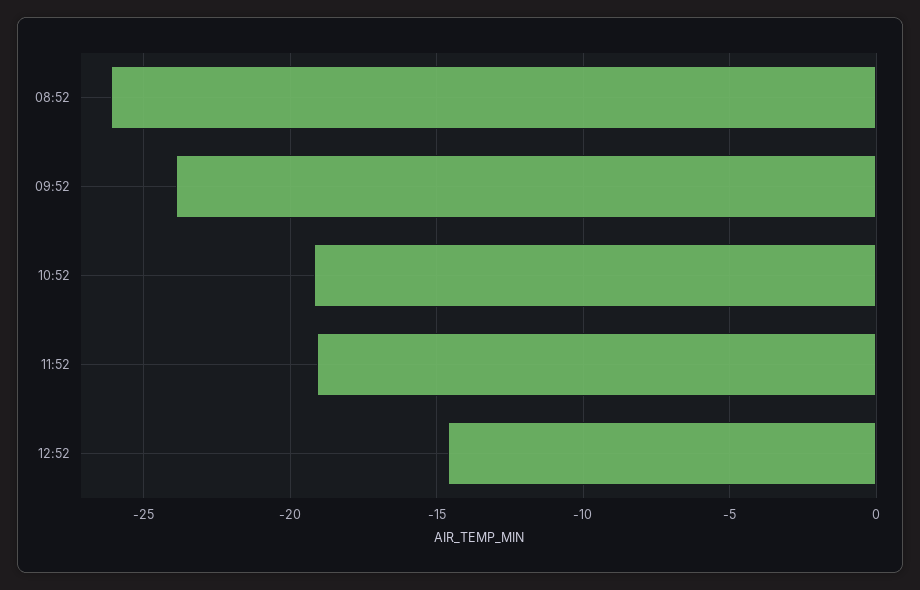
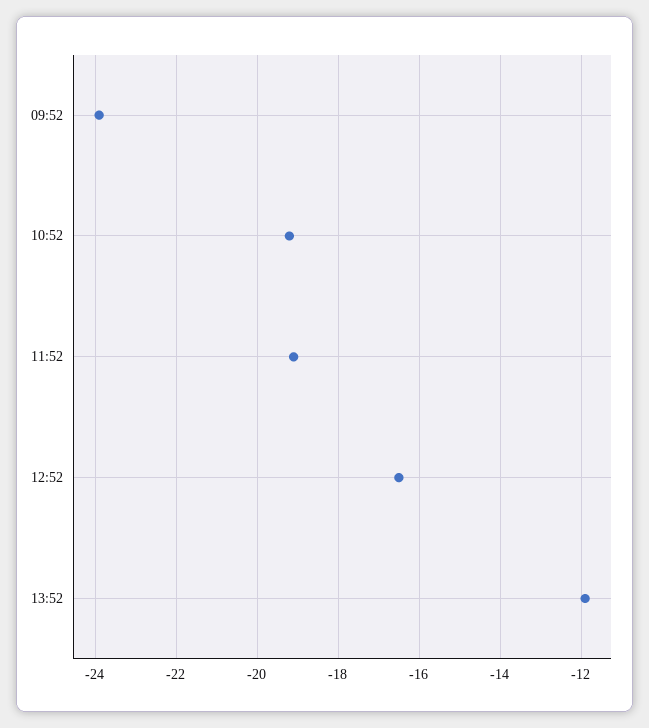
08:52: -26 -> none
12:52: -14.5 -> -16.5
13:52: none -> -12

